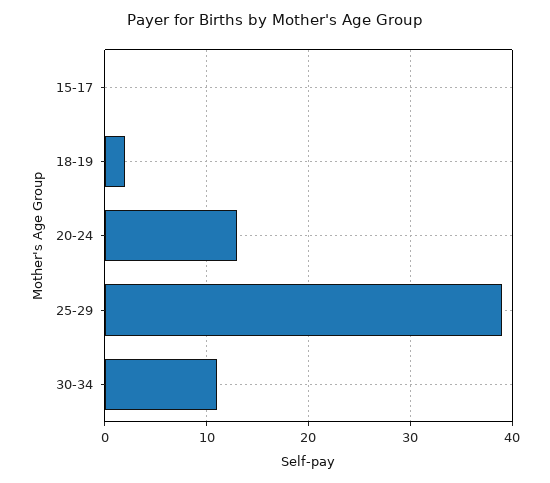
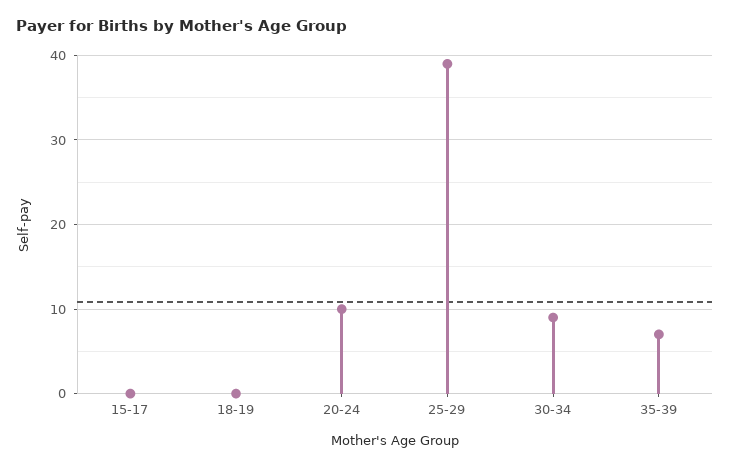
18-19: 2 -> 0
20-24: 13 -> 10
30-34: 11 -> 9
35-39: none -> 7

